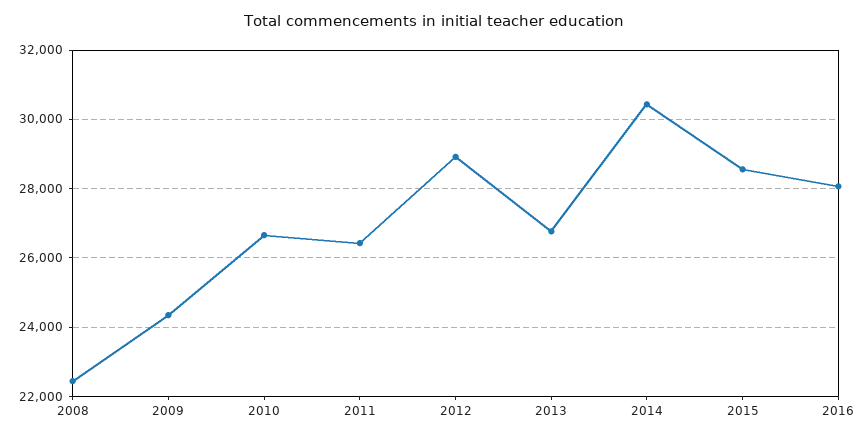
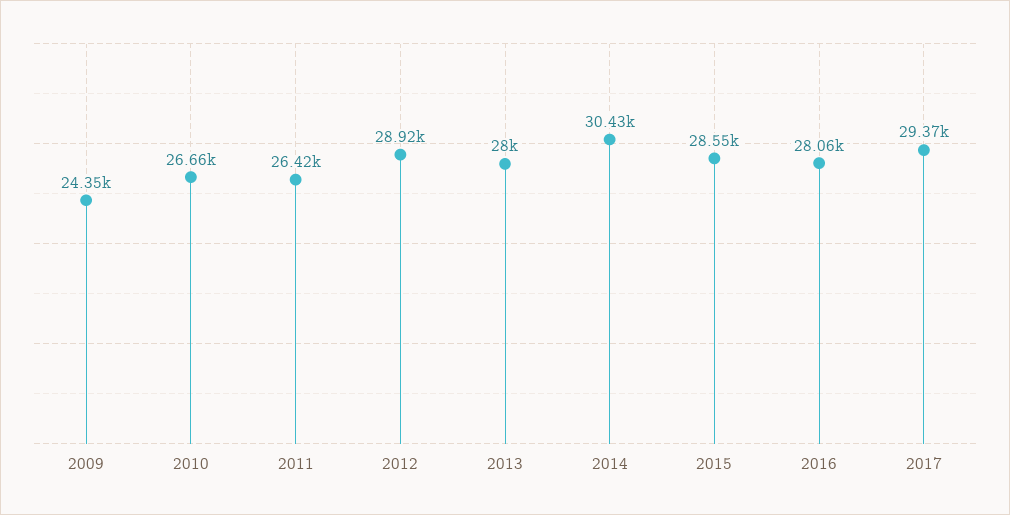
2008: 22400 -> none
2013: 26800 -> 28000
2017: none -> 29370

